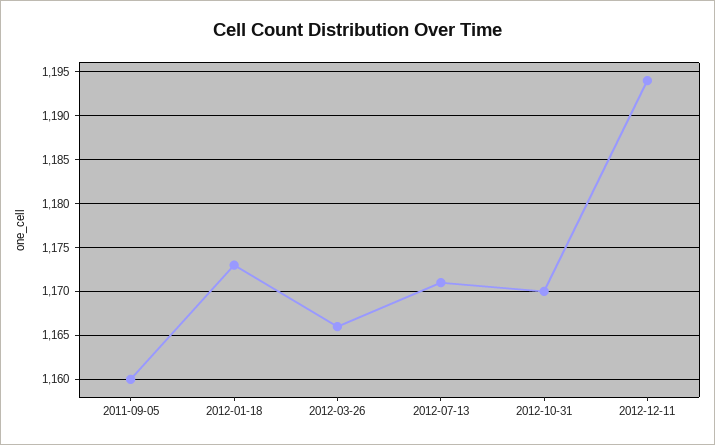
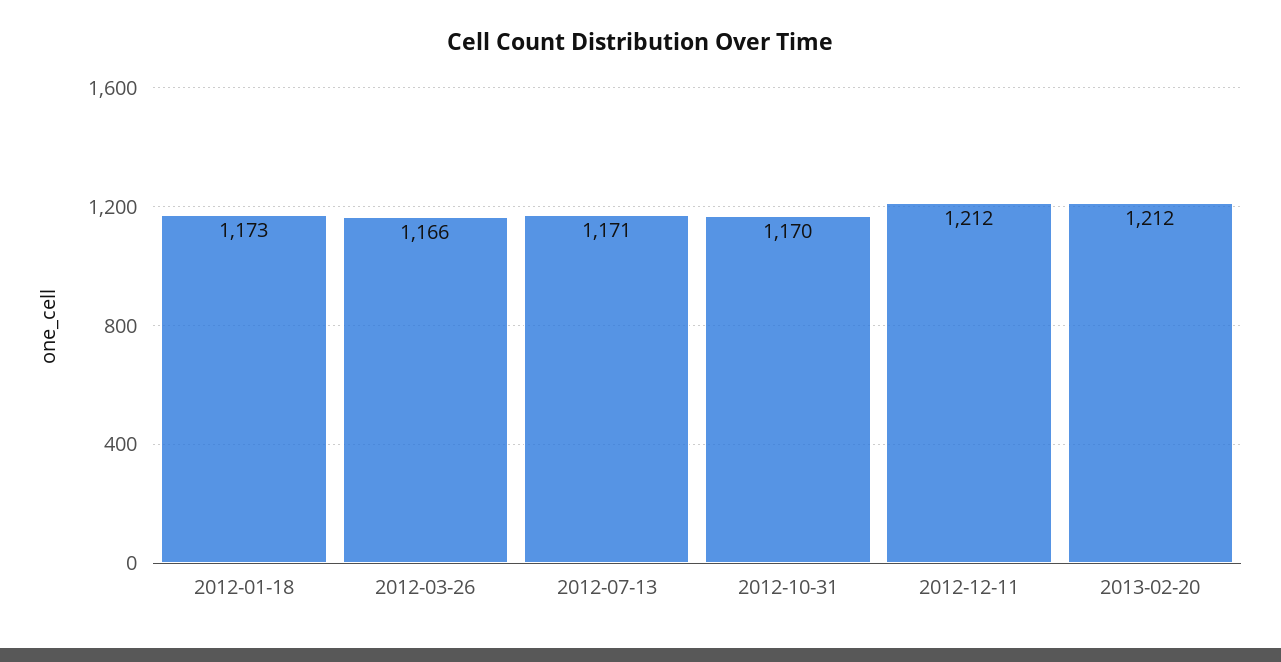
2011-09-05: 1160 -> none
2012-12-11: 1194 -> 1212
2013-02-20: none -> 1212

